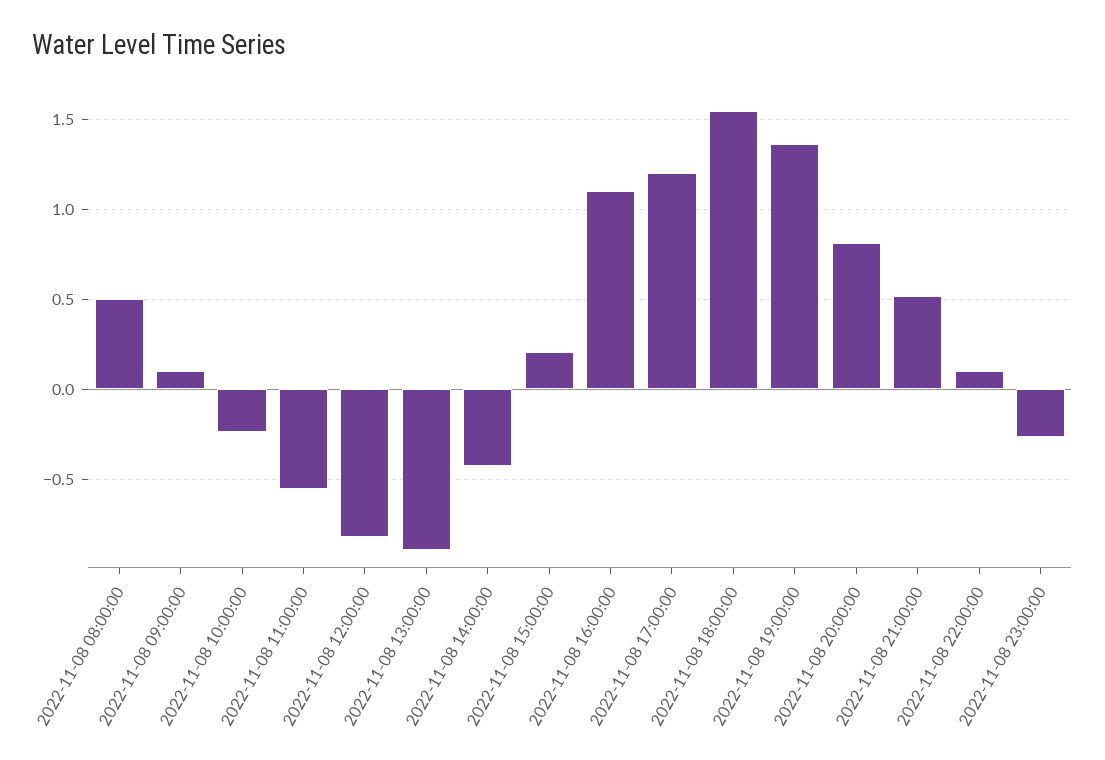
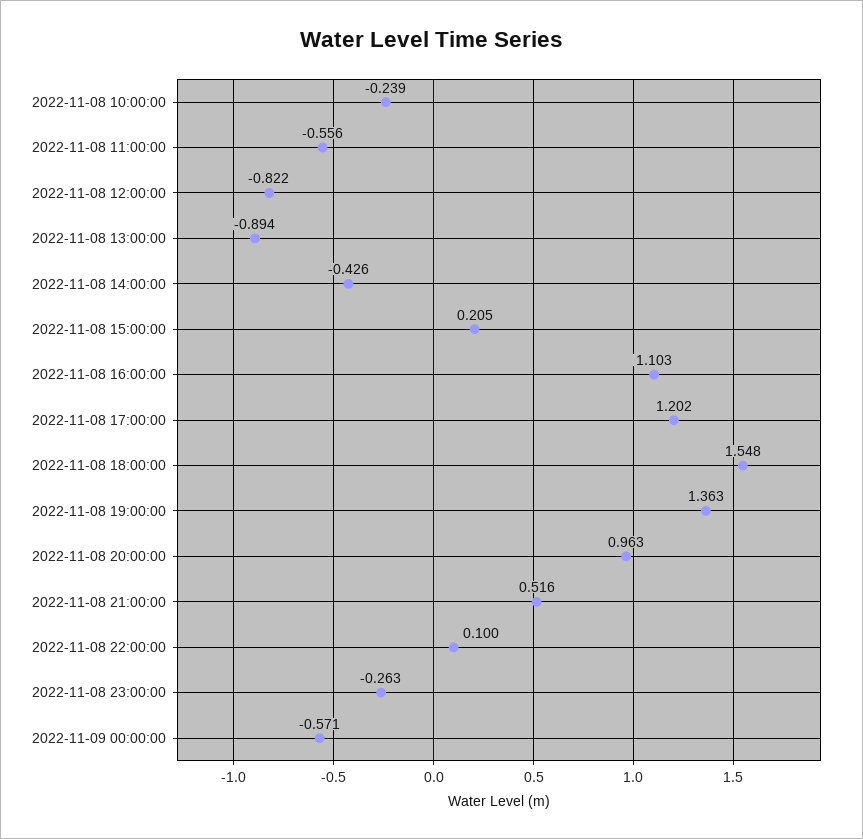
2022-11-08 08:00:00: 0.5 -> none
2022-11-08 09:00:00: 0.1 -> none
2022-11-08 20:00:00: 0.8 -> 0.963
2022-11-09 00:00:00: none -> -0.571

